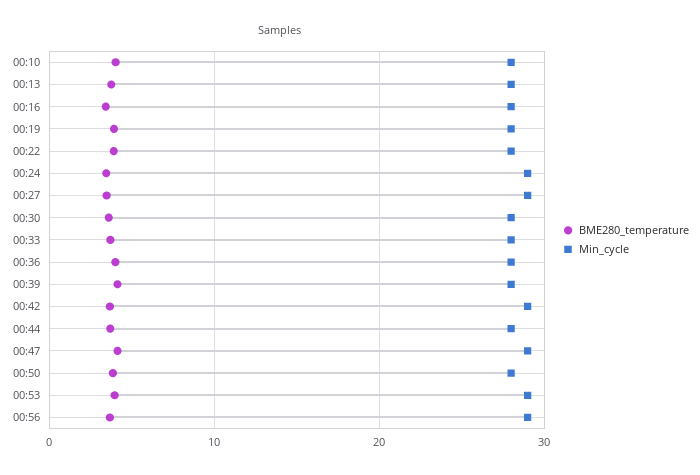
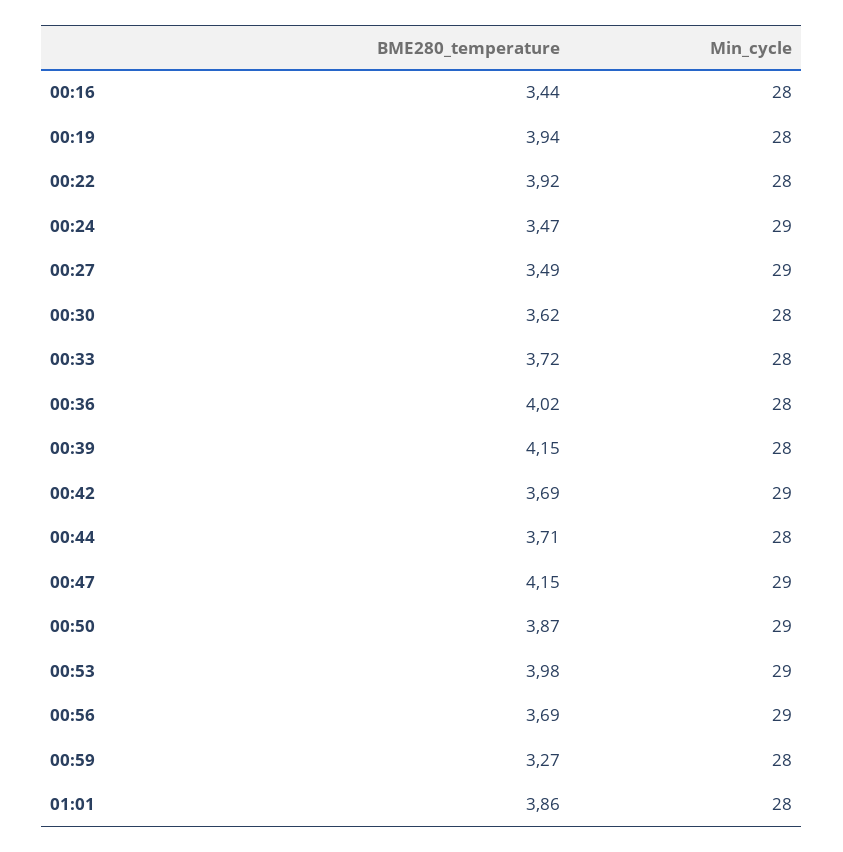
BME280_temperature, 00:10: 4 -> none
Min_cycle, 00:10: 28 -> none
BME280_temperature, 00:13: 4 -> none
Min_cycle, 00:13: 28 -> none
Min_cycle, 00:50: 28 -> 29
BME280_temperature, 00:59: none -> 3.27
Min_cycle, 00:59: none -> 28
BME280_temperature, 01:01: none -> 3.86
Min_cycle, 01:01: none -> 28

